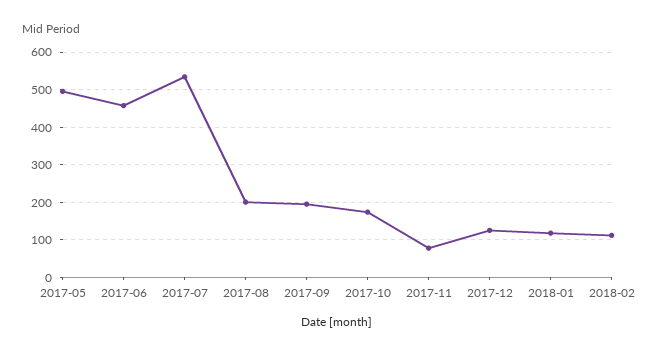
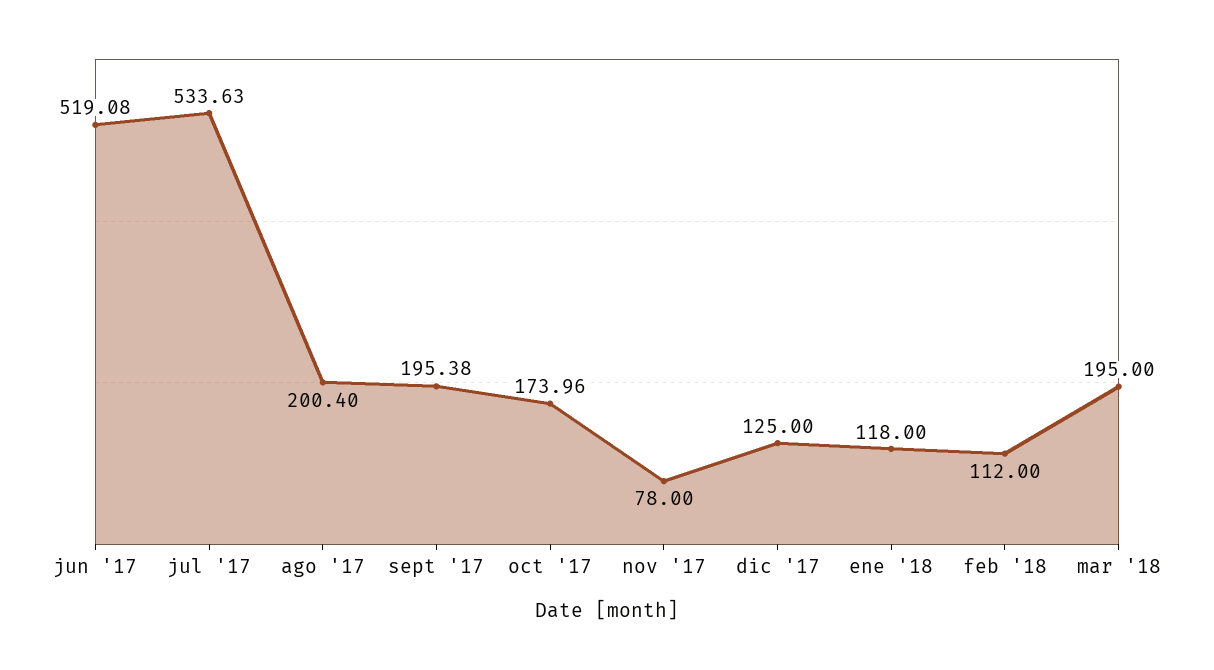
2017-05: 500 -> none
2017-06: 460 -> 519.08
mar '18: none -> 195

